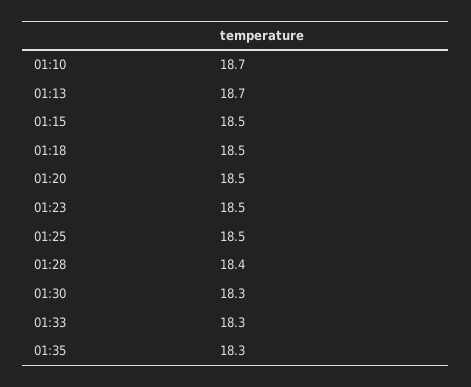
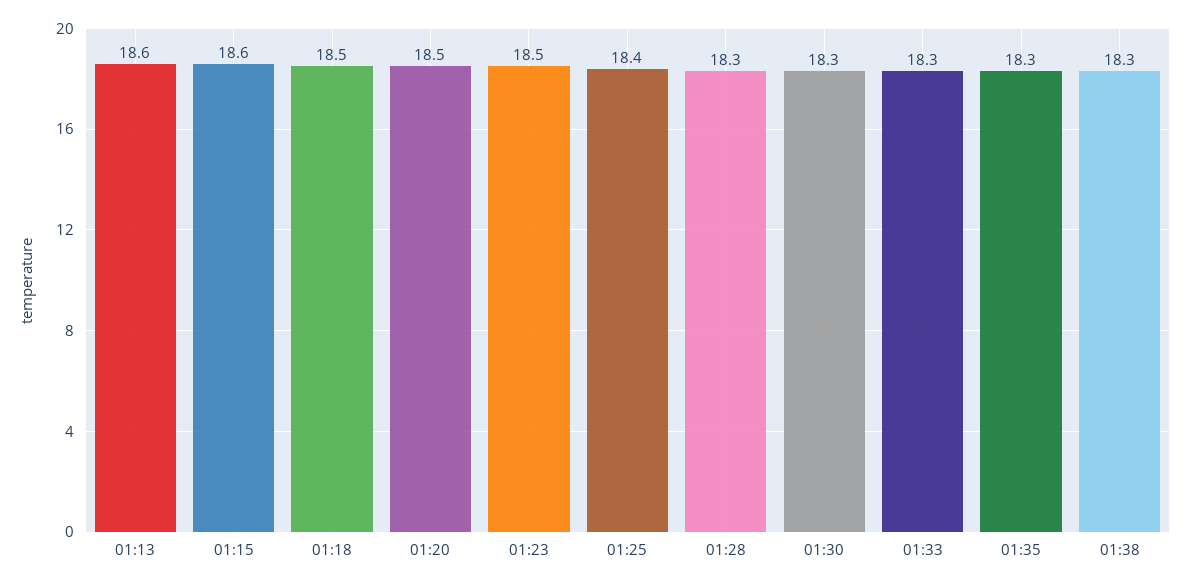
01:10: 18.7 -> none
01:13: 18.7 -> 18.6
01:15: 18.5 -> 18.6
01:25: 18.5 -> 18.4
01:28: 18.4 -> 18.3
01:38: none -> 18.3

